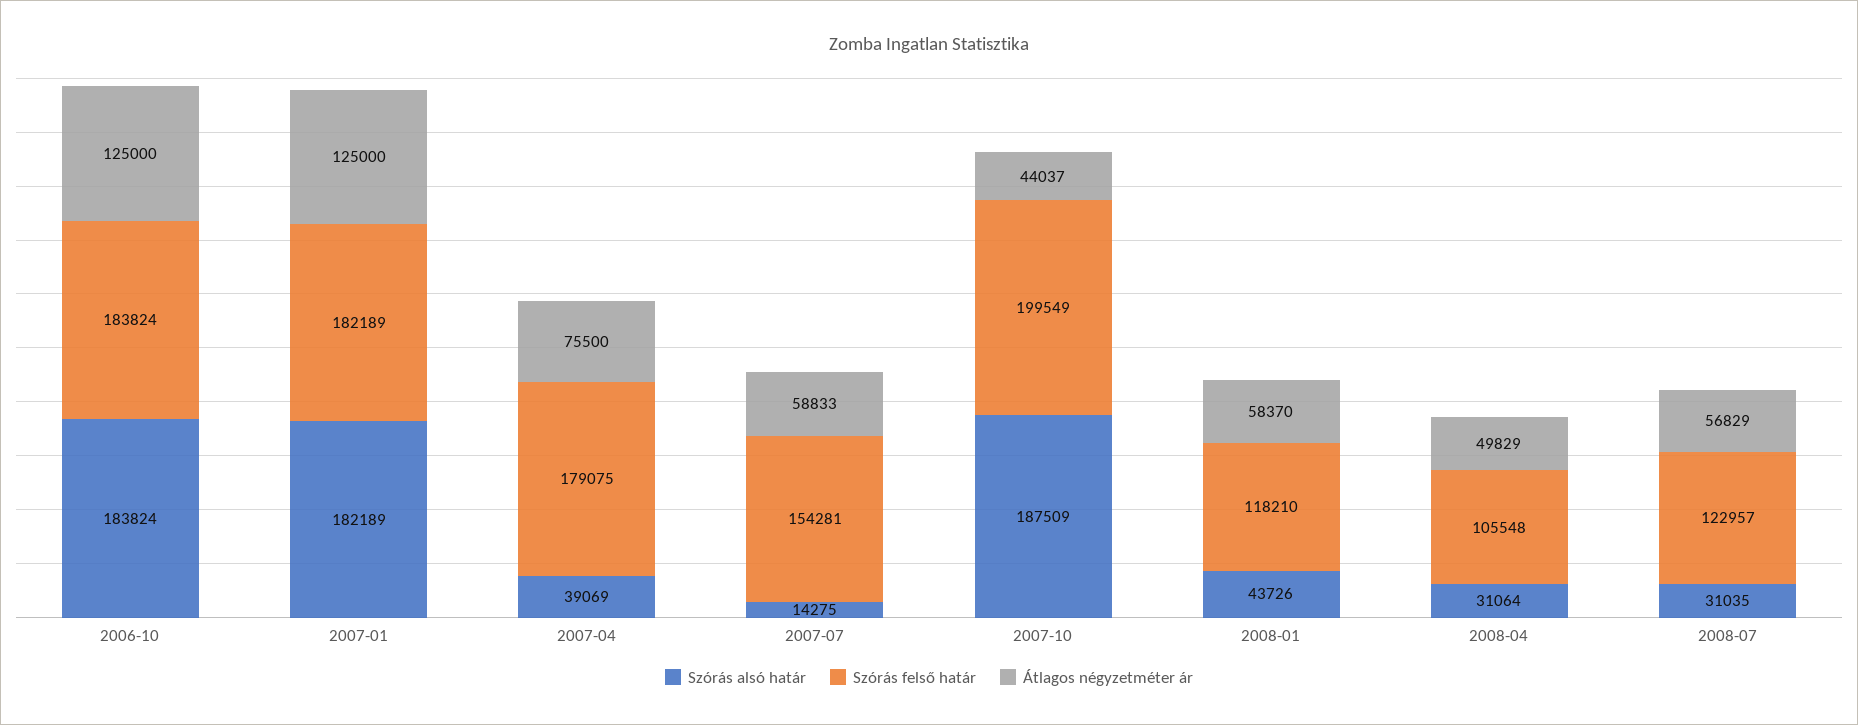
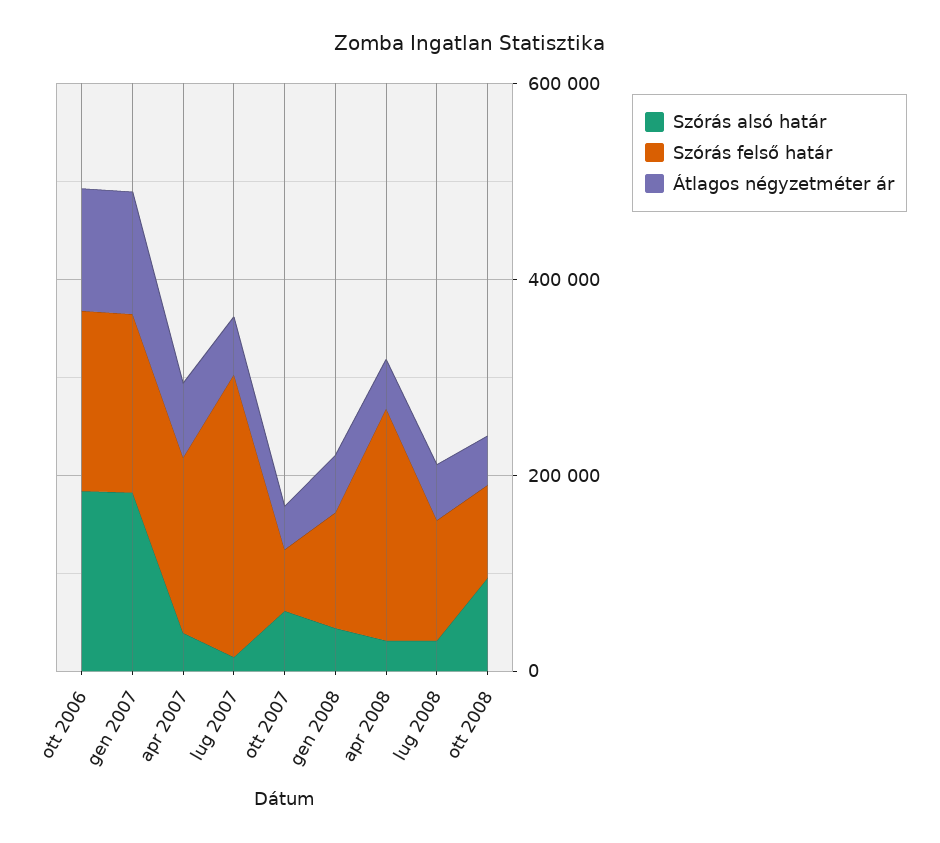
Szórás felső határ, 2007-07: 154281 -> 300000
Szórás alsó határ, 2007-10: 187509 -> 50000
Szórás felső határ, 2007-10: 199549 -> 50000
Szórás felső határ, 2008-04: 105548 -> 250000
Szórás alsó határ, ott 2008: none -> 100000
Szórás felső határ, ott 2008: none -> 100000
Átlagos négyzetméter ár, ott 2008: none -> 50000

